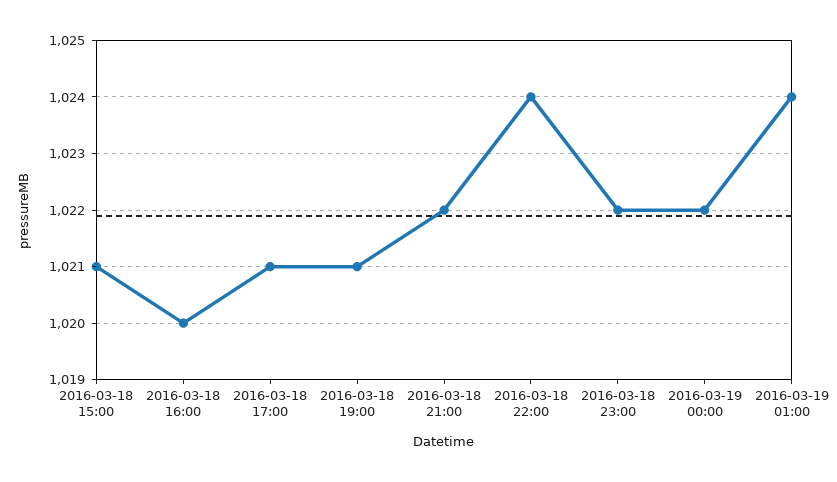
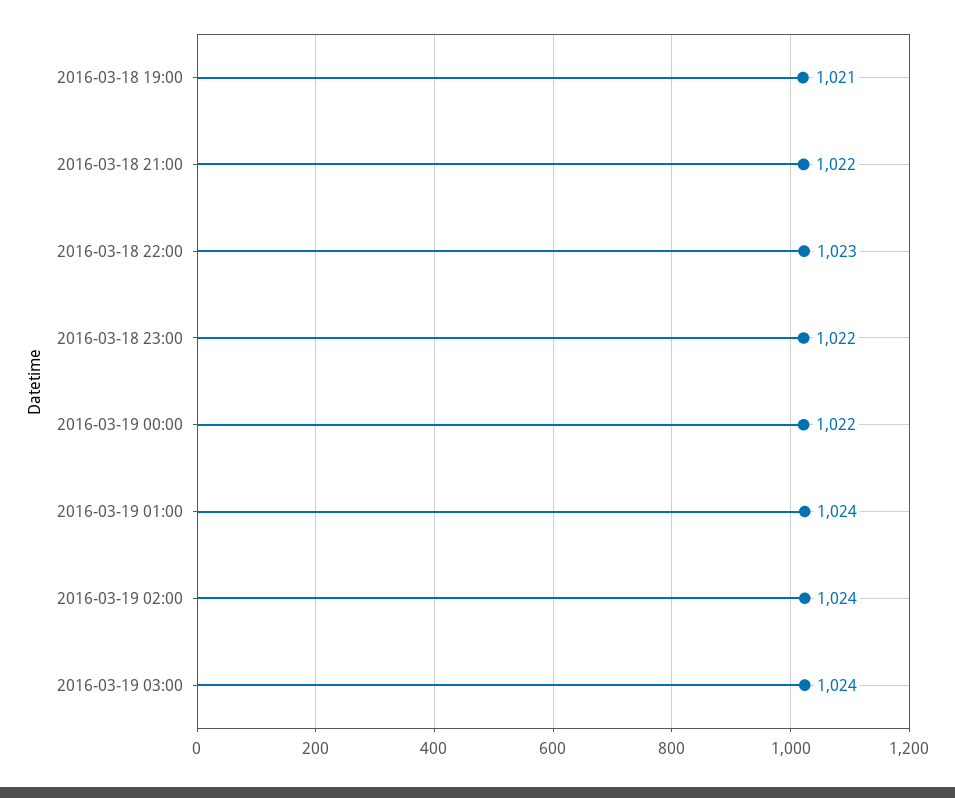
2016-03-18 15:00: 1021 -> none
2016-03-18 16:00: 1020 -> none
2016-03-18 17:00: 1021 -> none
2016-03-18 22:00: 1024 -> 1023
2016-03-19 02:00: none -> 1024
2016-03-19 03:00: none -> 1024

